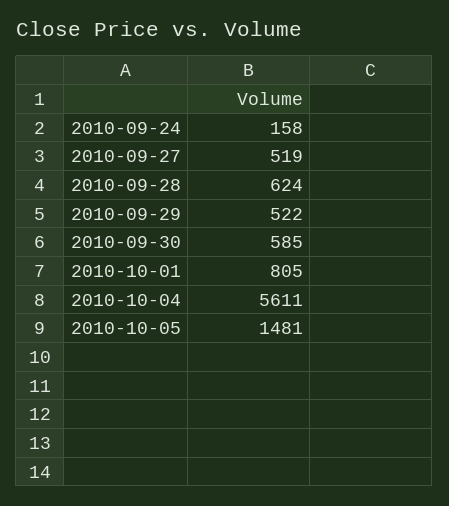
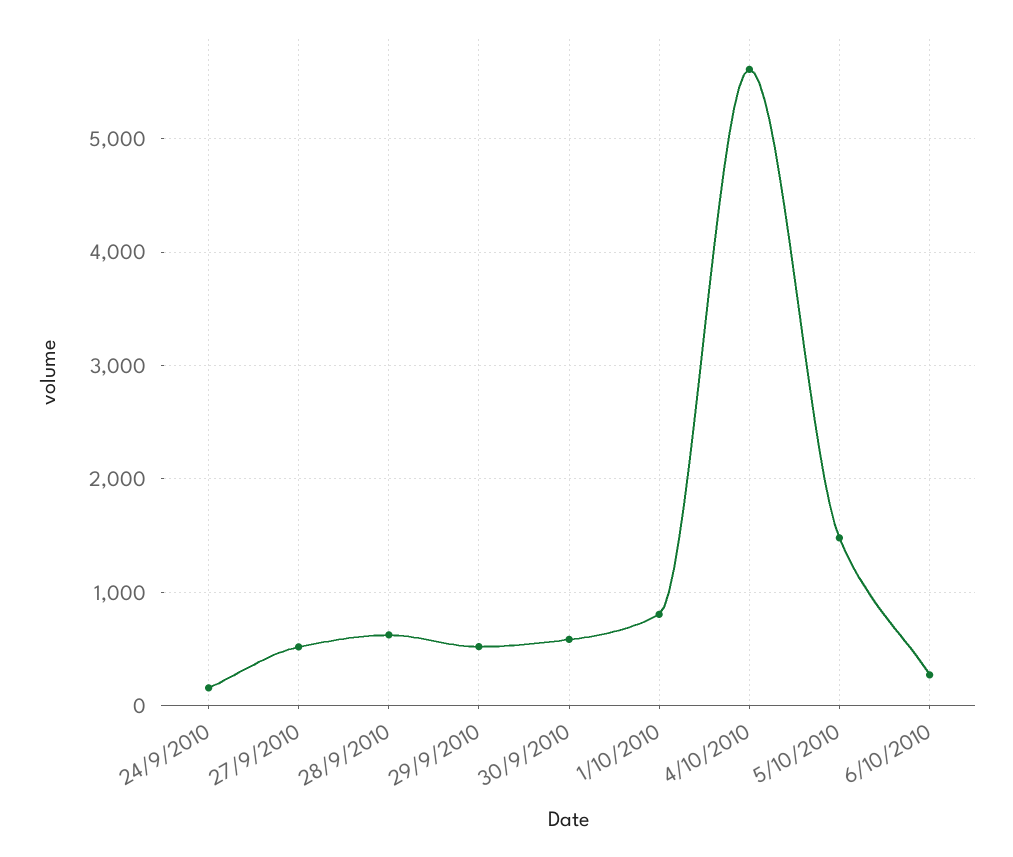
6/10/2010: none -> 300

